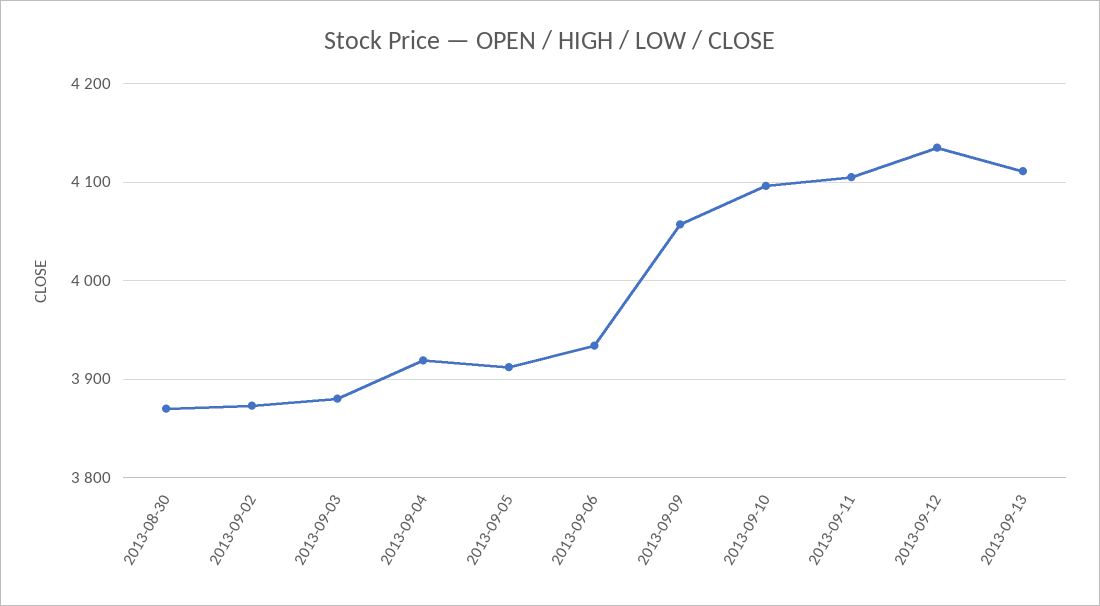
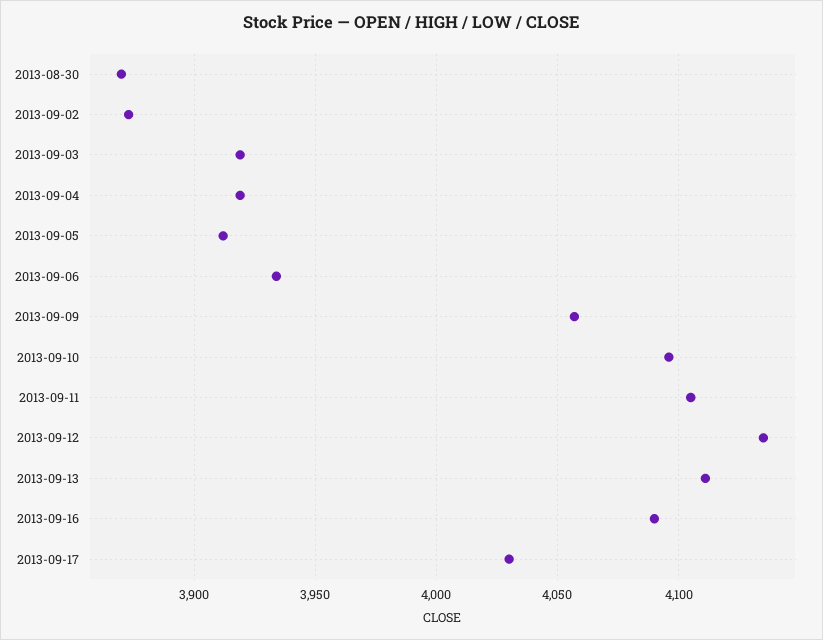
2013-09-03: 3880 -> 3920
2013-09-16: none -> 4090
2013-09-17: none -> 4030

